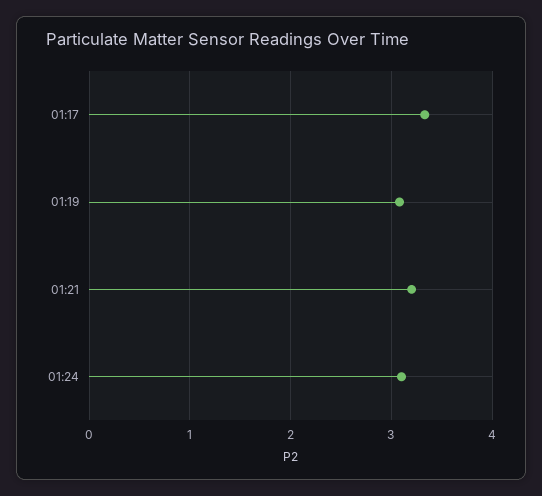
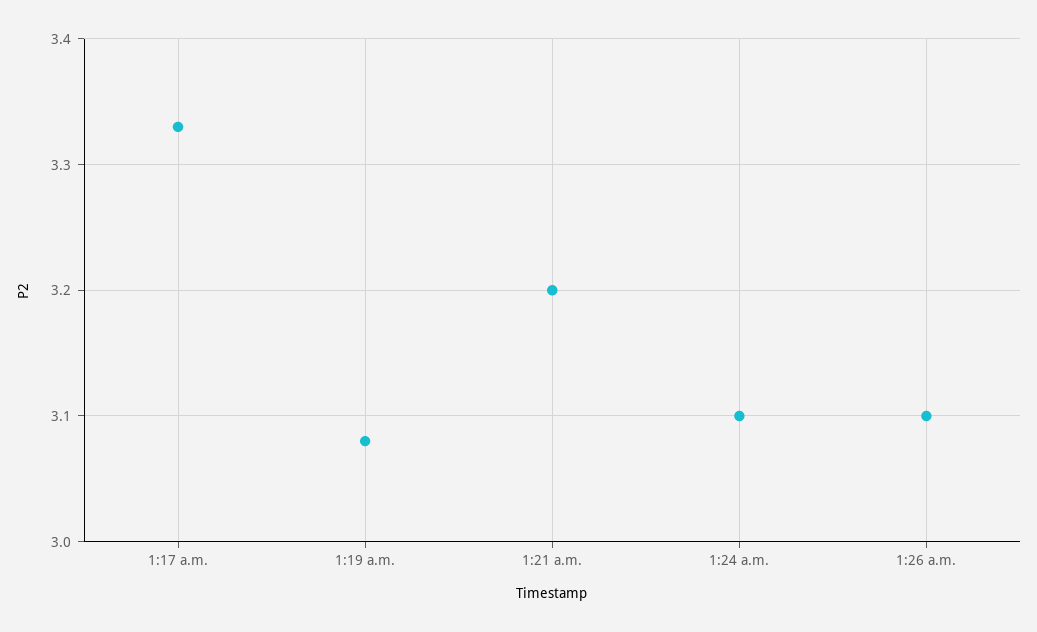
1:26 a.m.: none -> 3.1

